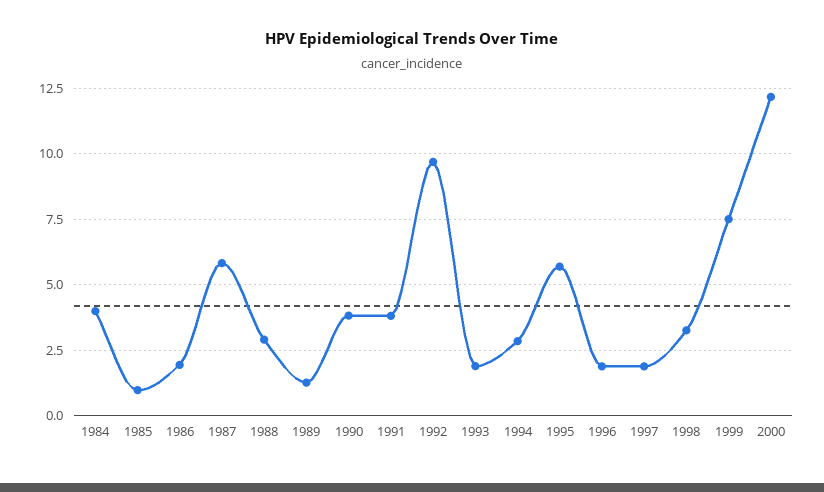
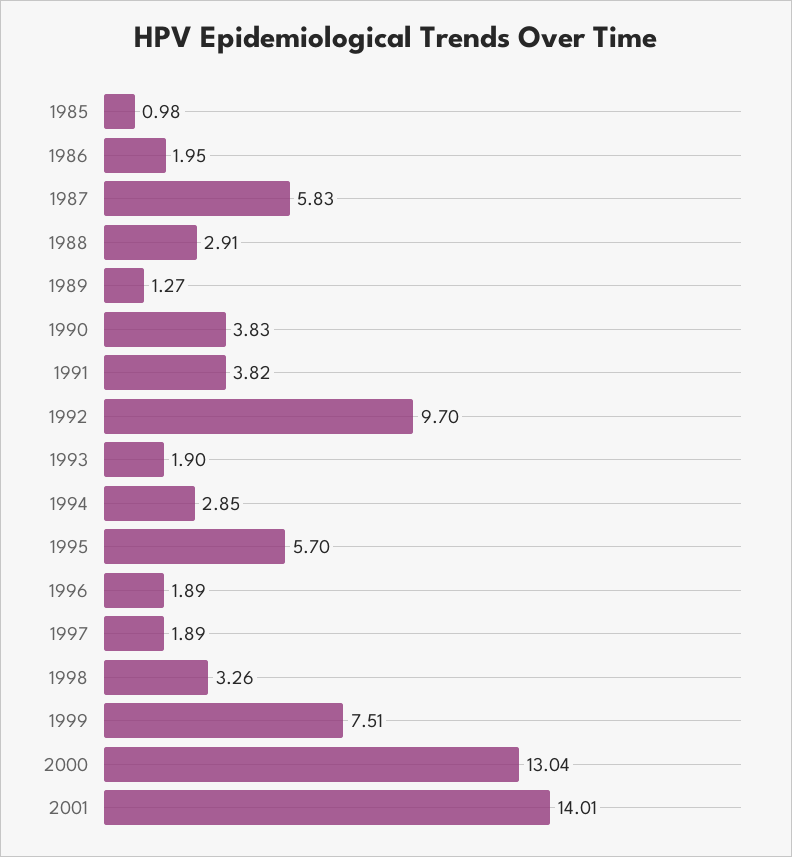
1984: 4 -> none
2000: 12.25 -> 13.04
2001: none -> 14.01

